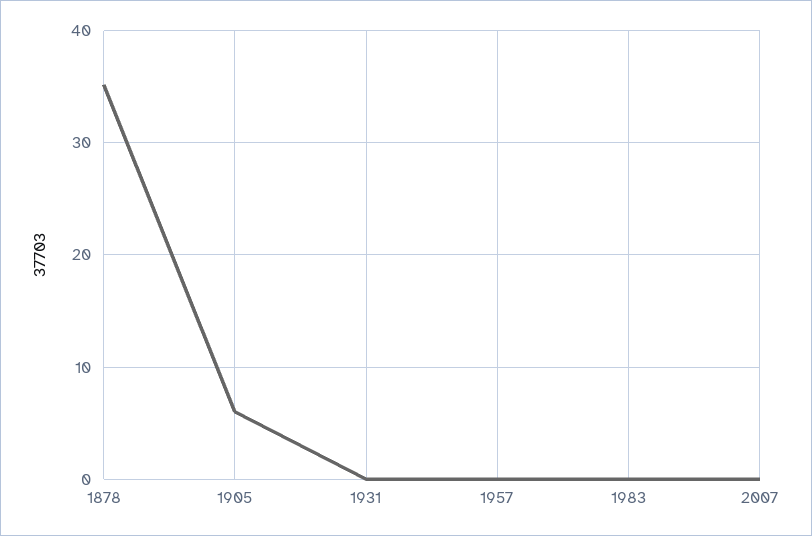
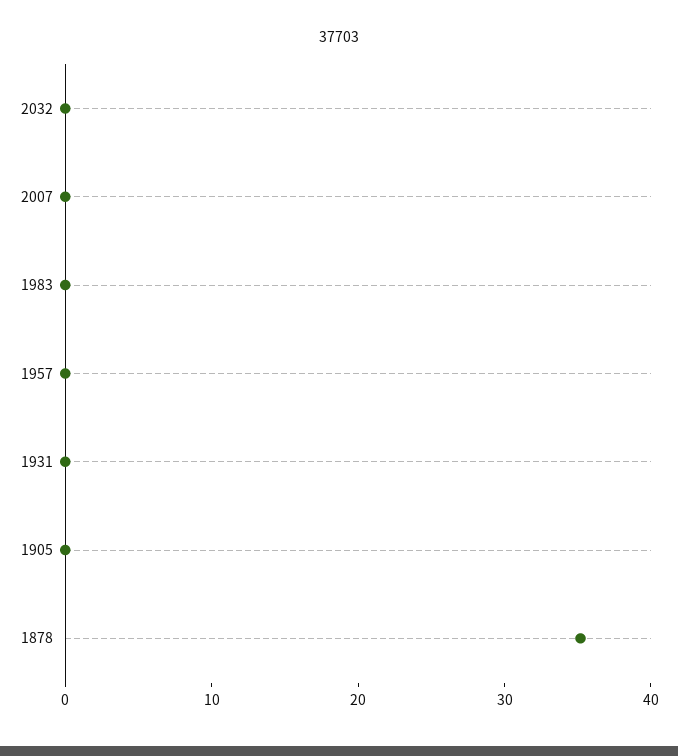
1905: 6 -> 0
2032: none -> 0

